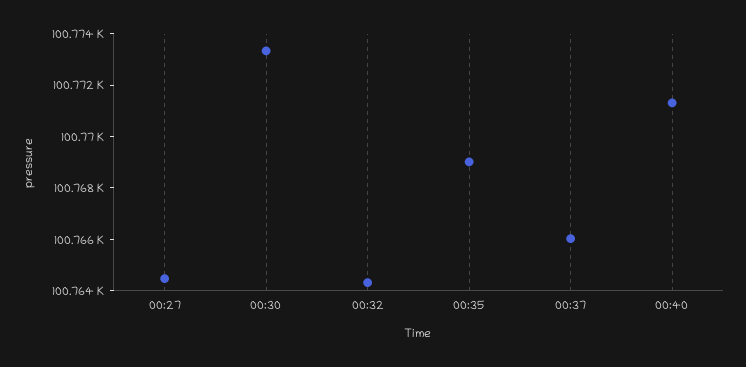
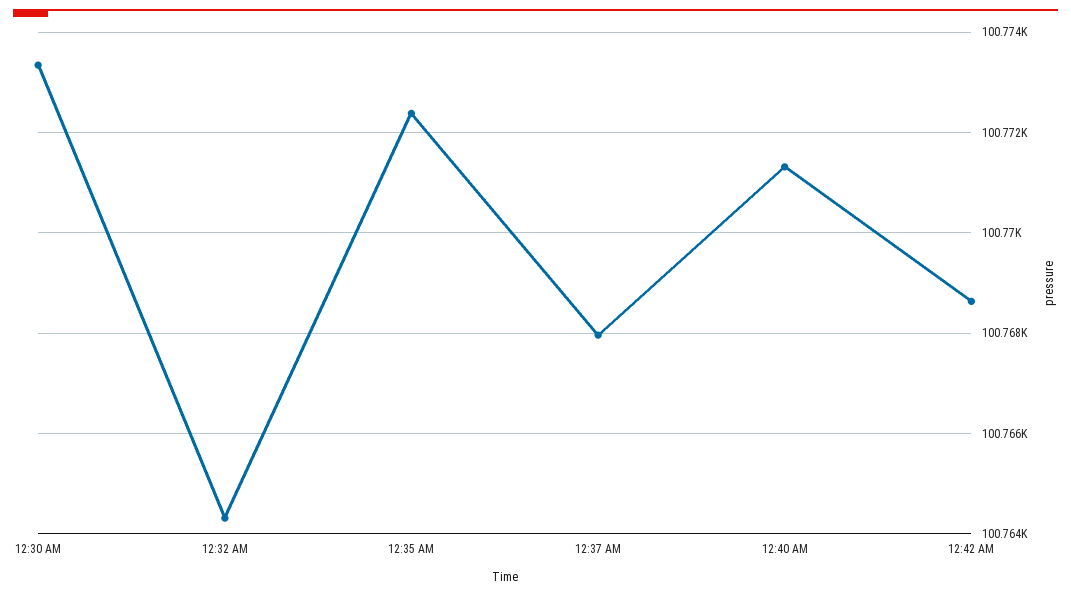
00:27: 100764.5 -> none
00:35: 100769 -> 100772.4
00:37: 100766 -> 100768
12:42 AM: none -> 100768.6

